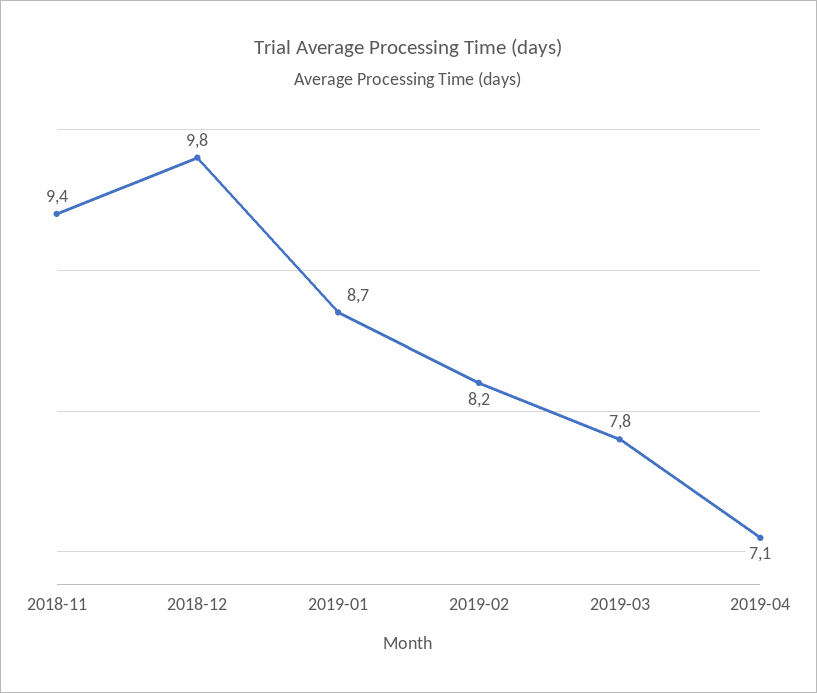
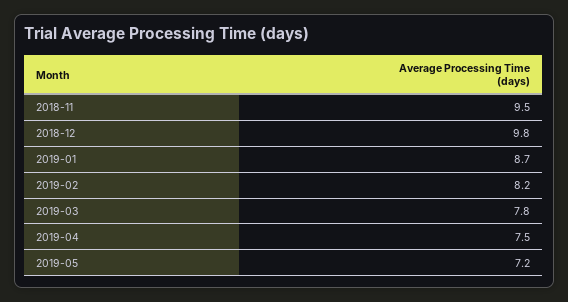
2018-11: 9.4 -> 9.5
2019-04: 7.1 -> 7.5
2019-05: none -> 7.2

